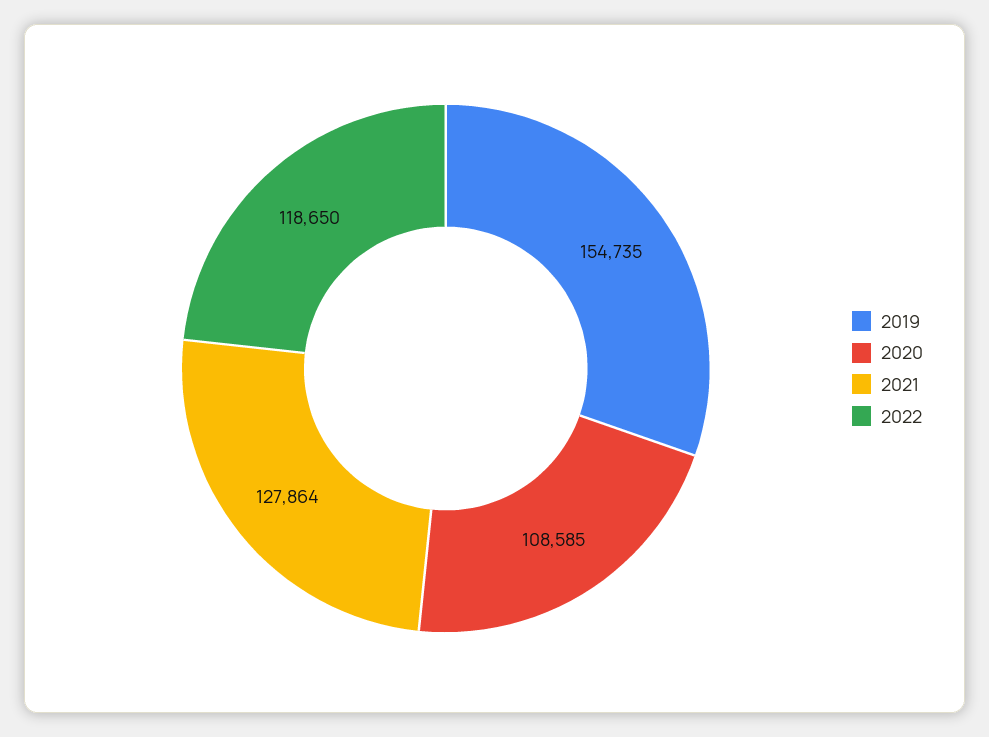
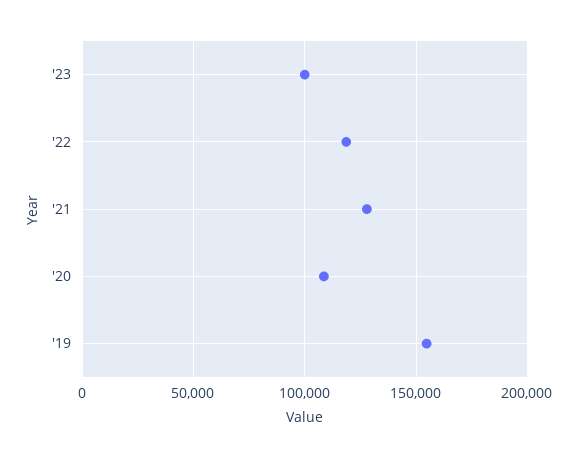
'23: none -> 100000

